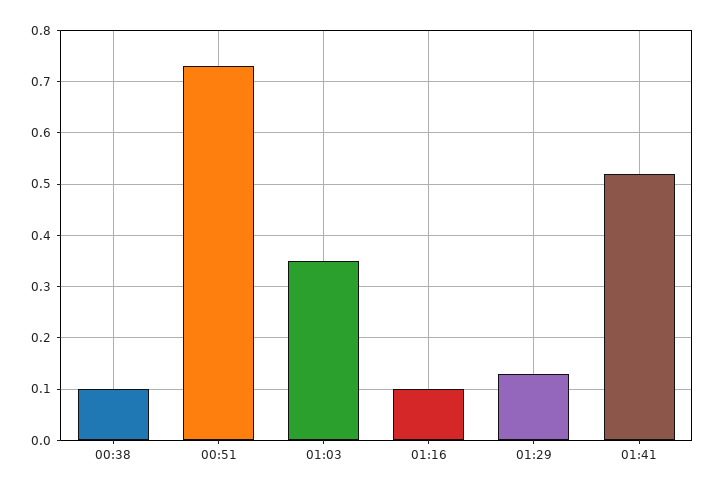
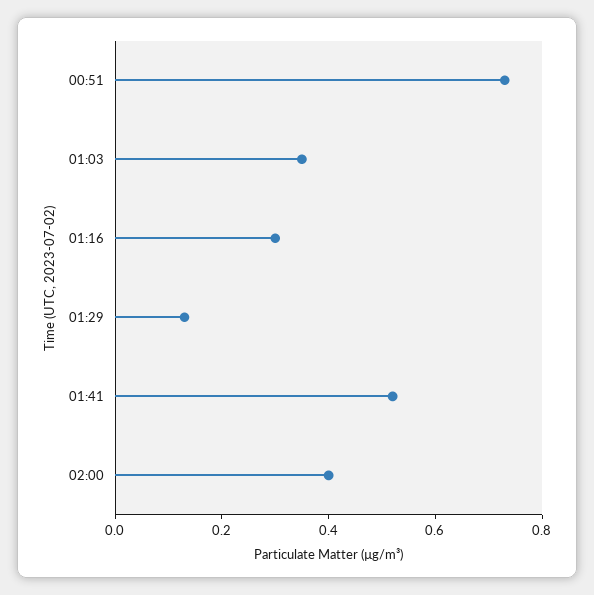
00:38: 0.1 -> none
01:16: 0.1 -> 0.3
02:00: none -> 0.4

